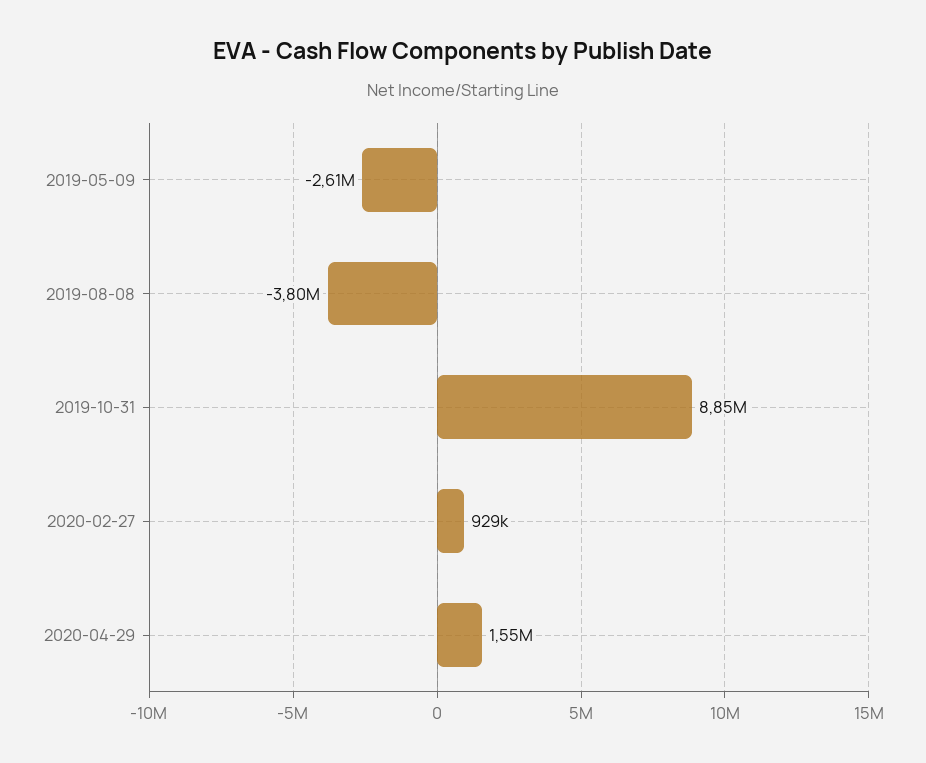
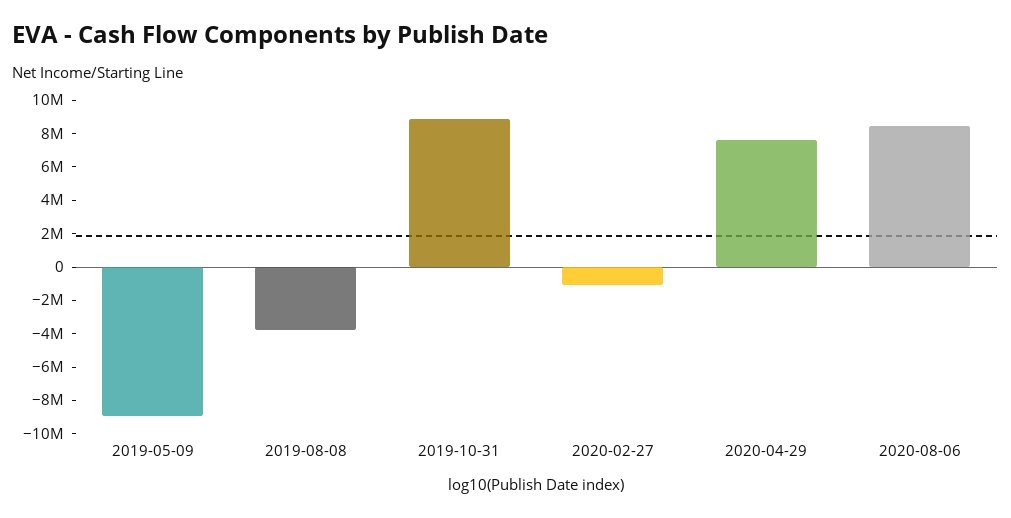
2019-05-09: -2610000 -> -9000000
2020-02-27: 929000 -> -1000000
2020-04-29: 1550000 -> 7500000
2020-08-06: none -> 8500000

